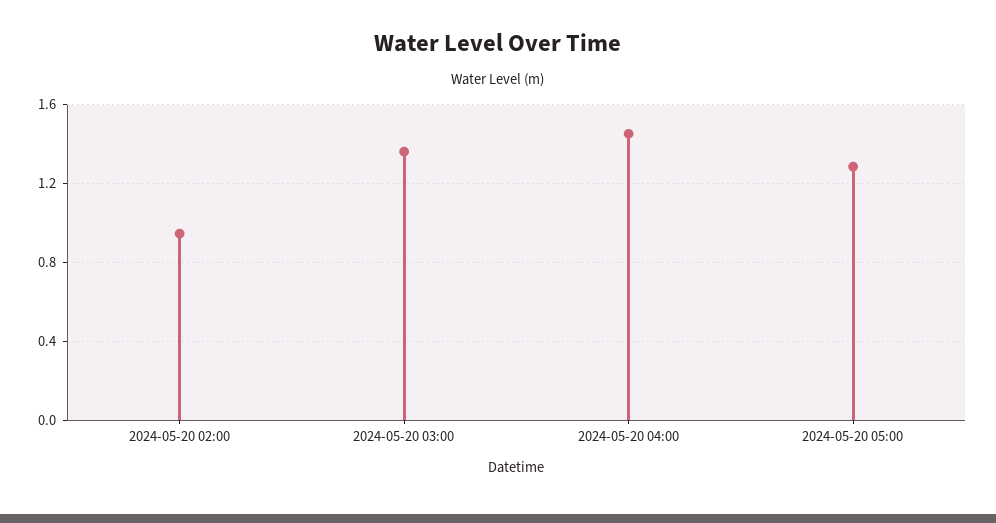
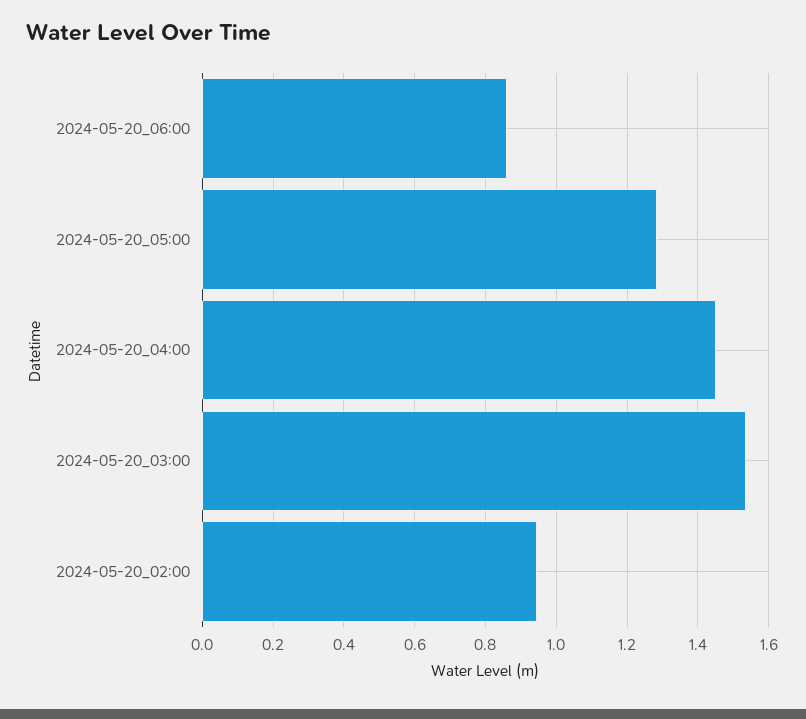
2024-05-20 03:00: 1.35 -> 1.54
2024-05-20_06:00: none -> 0.86

